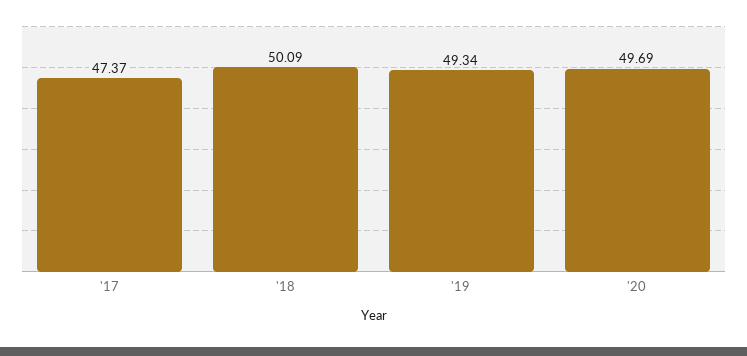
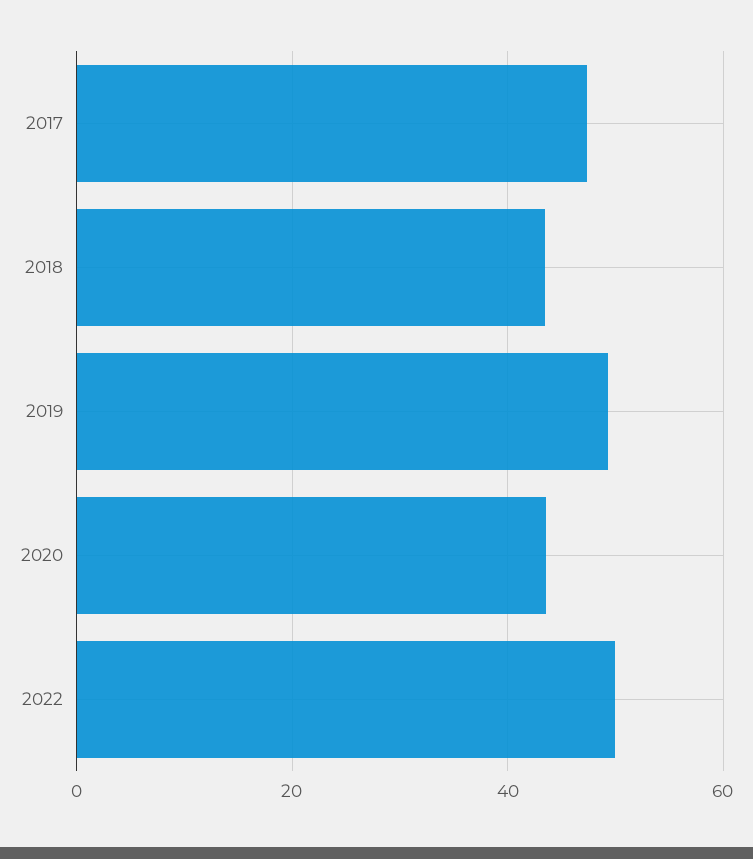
'18: 50.09 -> 44
'20: 49.69 -> 44
2022: none -> 50

